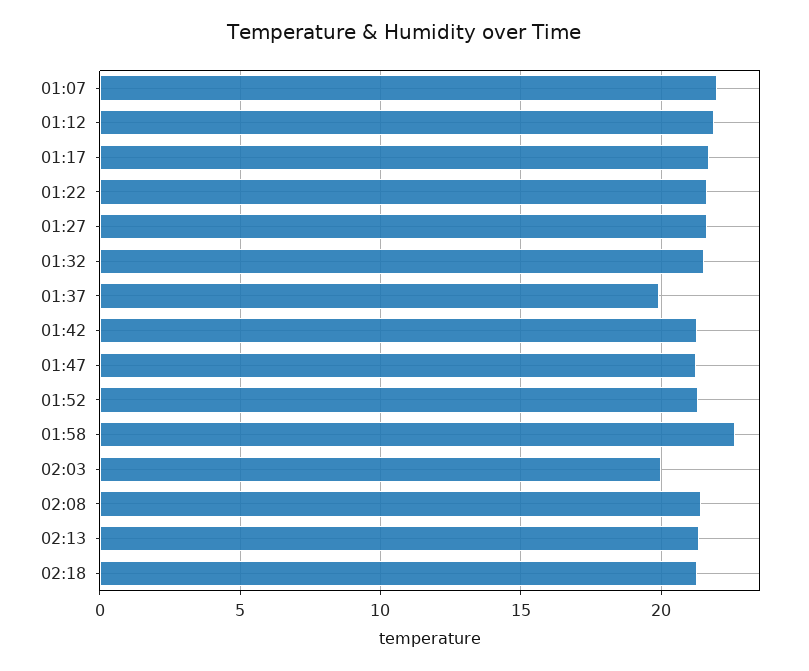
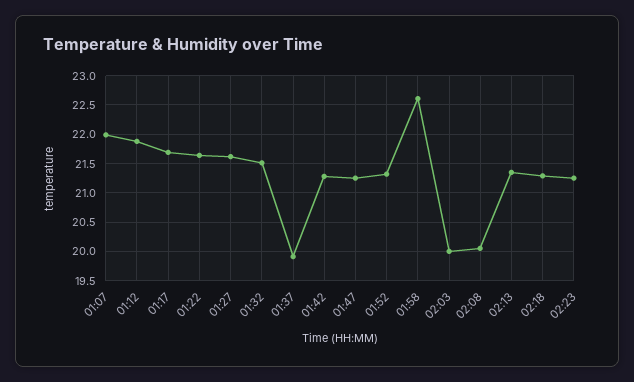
02:08: 21.5 -> 20
02:23: none -> 21.25

